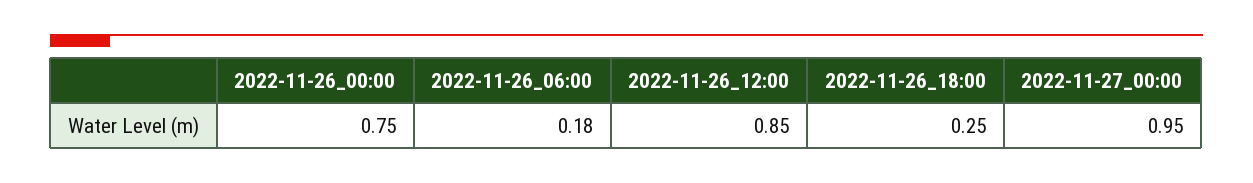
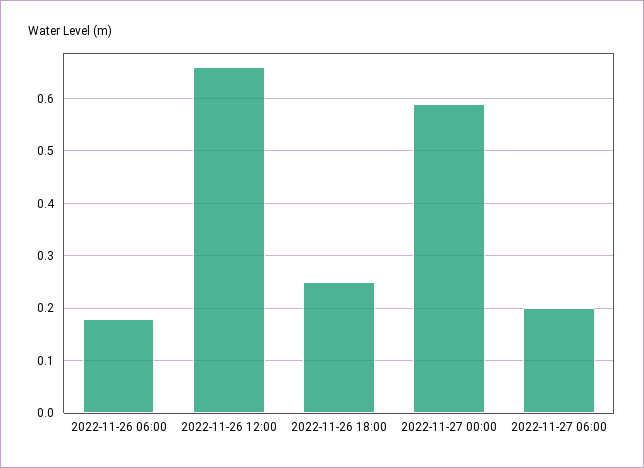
2022-11-26_00:00: 0.75 -> none
2022-11-26_12:00: 0.85 -> 0.65
2022-11-27_00:00: 0.95 -> 0.6
2022-11-27 06:00: none -> 0.2

